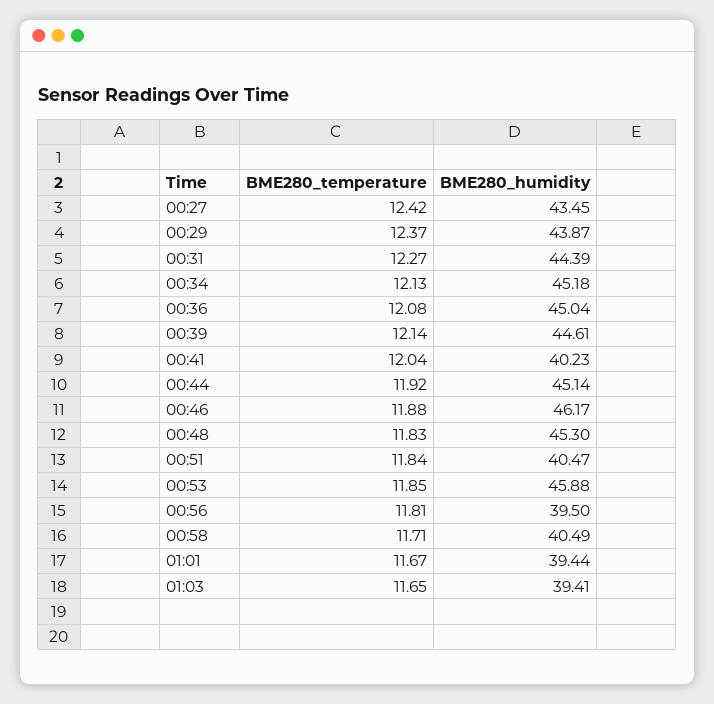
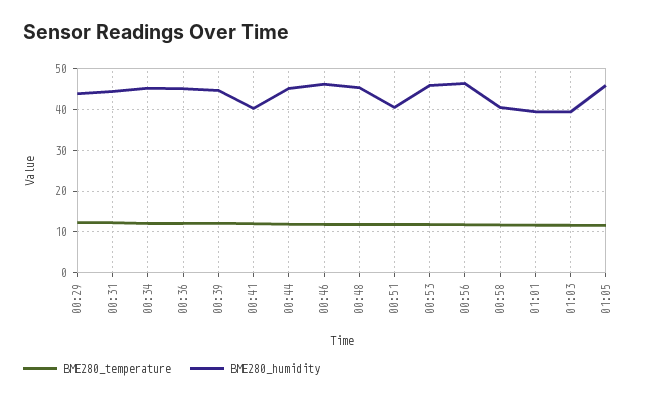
BME280_temperature, 00:27: 12.42 -> none
BME280_humidity, 00:27: 43.45 -> none
BME280_humidity, 00:56: 39.5 -> 46
BME280_temperature, 01:05: none -> 12
BME280_humidity, 01:05: none -> 46

